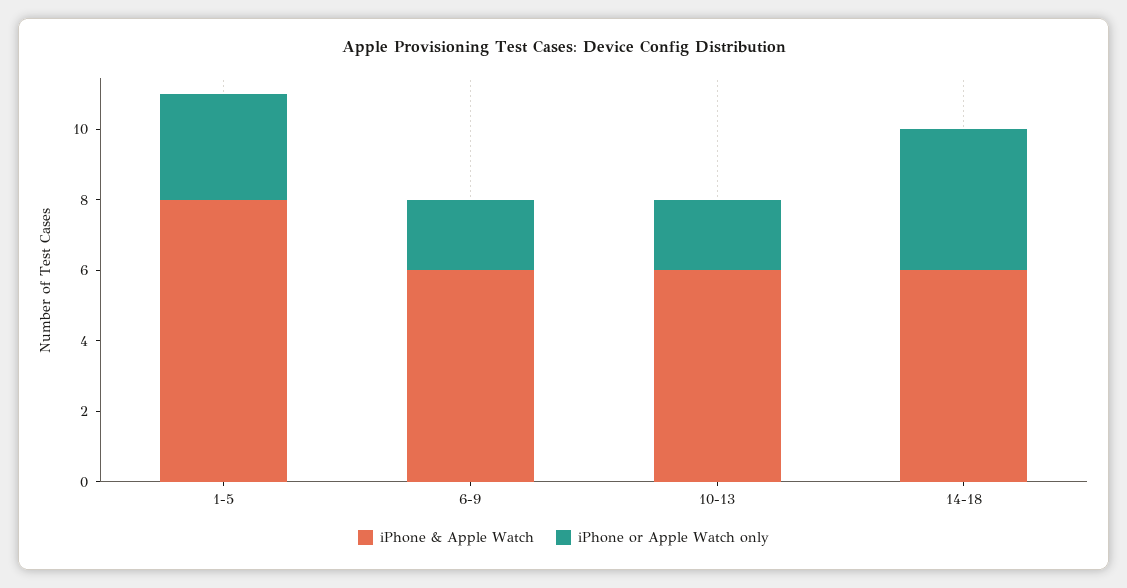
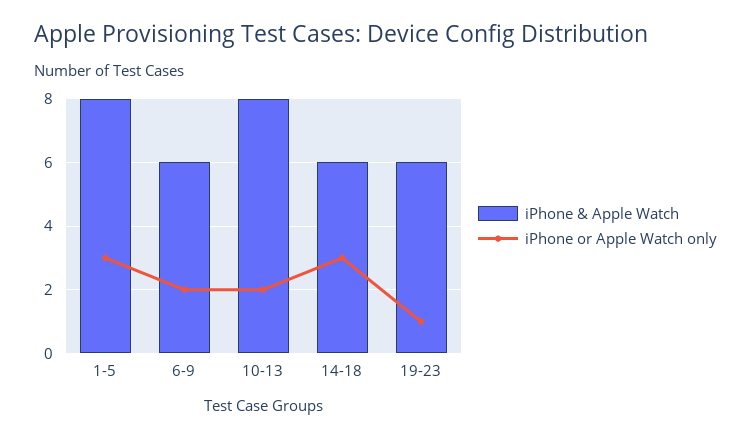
iPhone & Apple Watch, 10-13: 6 -> 8
iPhone or Apple Watch only, 14-18: 4 -> 3
iPhone & Apple Watch, 19-23: none -> 6
iPhone or Apple Watch only, 19-23: none -> 1

